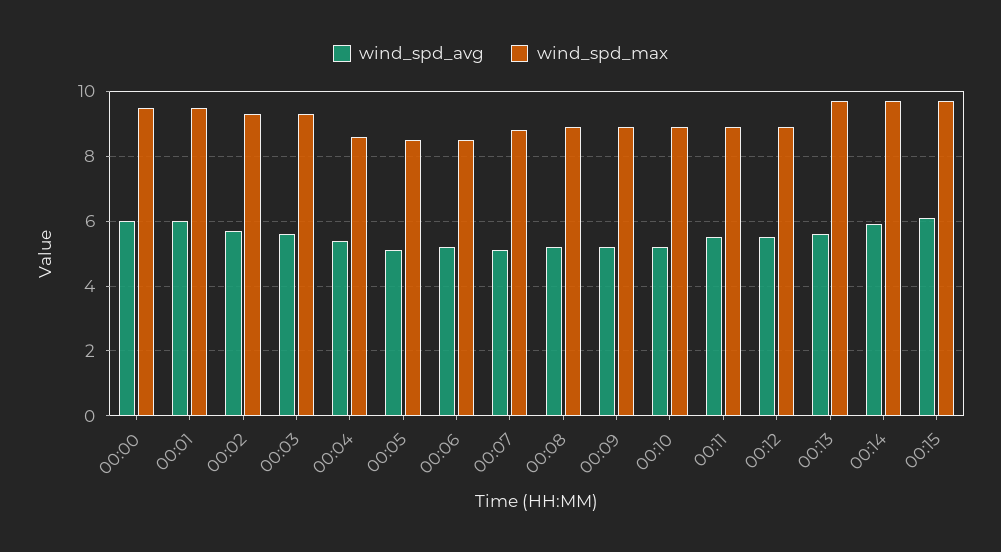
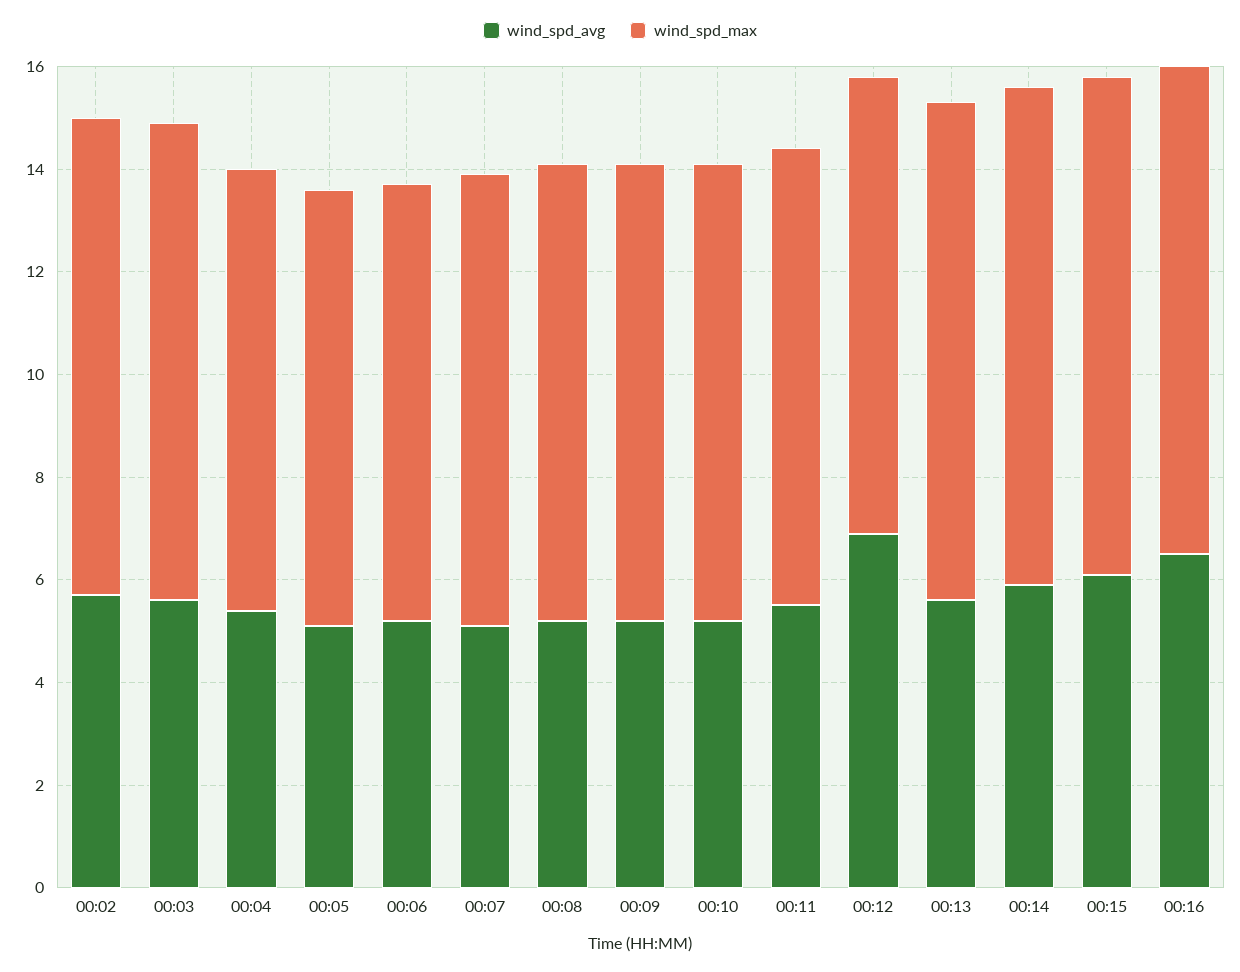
wind_spd_avg, 00:00: 6 -> none
wind_spd_max, 00:00: 9.5 -> none
wind_spd_avg, 00:01: 6 -> none
wind_spd_max, 00:01: 9.5 -> none
wind_spd_avg, 00:12: 5.5 -> 7
wind_spd_avg, 00:16: none -> 6.5
wind_spd_max, 00:16: none -> 9.5

